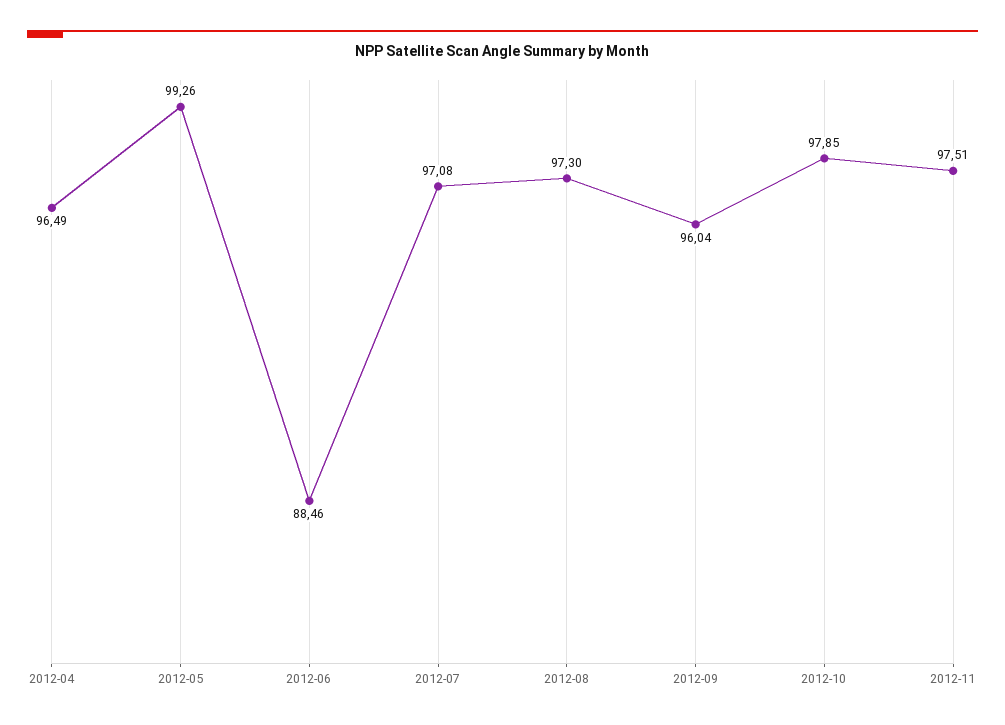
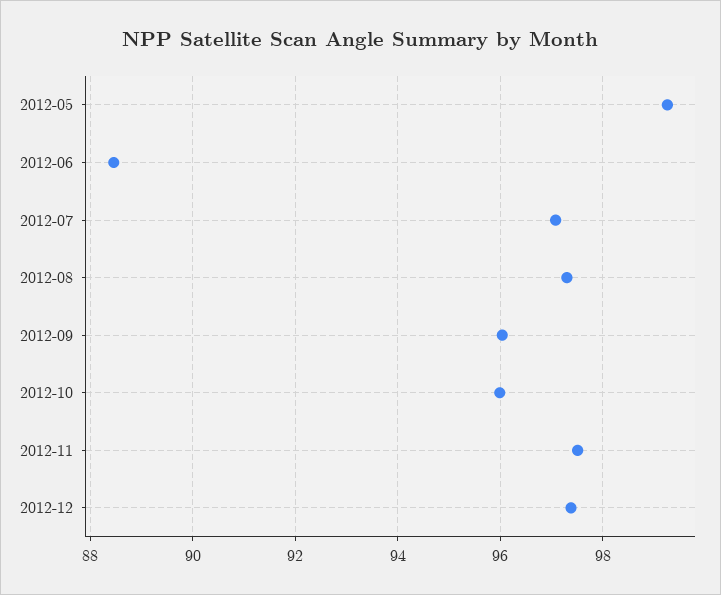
2012-04: 96.49 -> none
2012-10: 97.85 -> 96
2012-12: none -> 97.4

